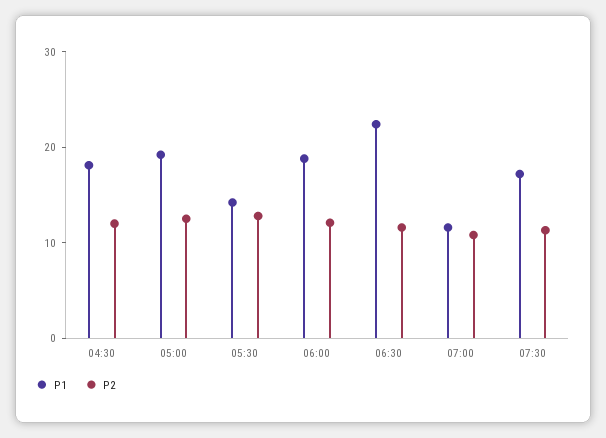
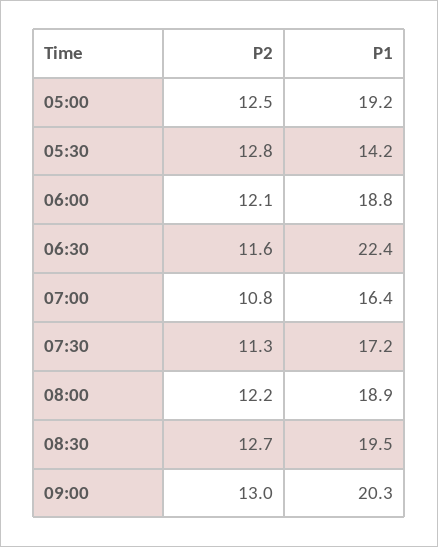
P1, 04:30: 18 -> none
P2, 04:30: 12 -> none
P1, 07:00: 12 -> 16.4
P2, 08:00: none -> 12.2
P1, 08:00: none -> 18.9
P2, 08:30: none -> 12.7
P1, 08:30: none -> 19.5
P2, 09:00: none -> 13
P1, 09:00: none -> 20.3

